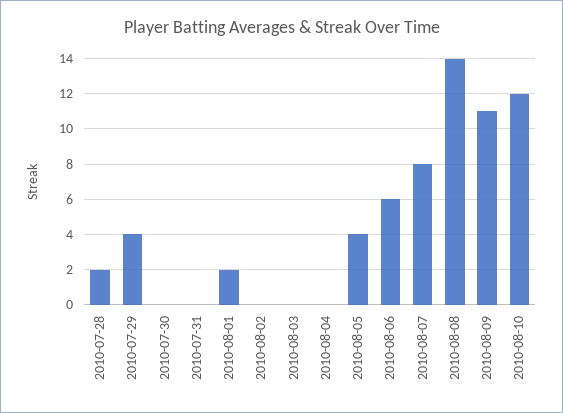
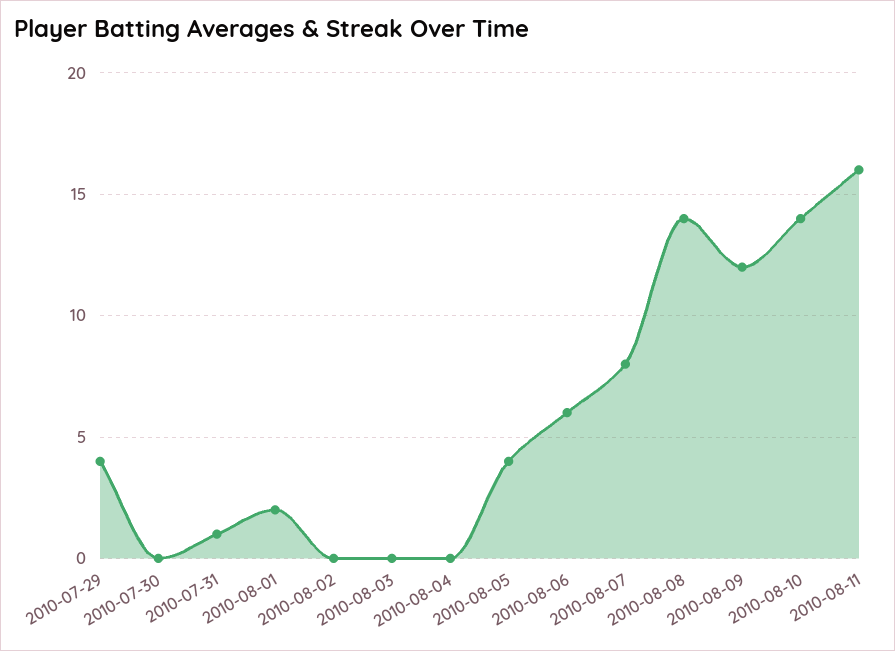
2010-07-28: 2 -> none
2010-07-31: 0 -> 1
2010-08-09: 11 -> 12
2010-08-10: 12 -> 14
2010-08-11: none -> 16

